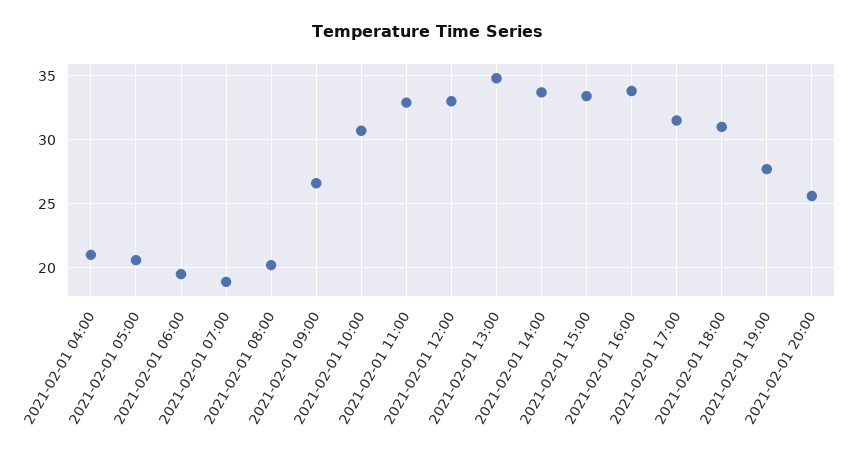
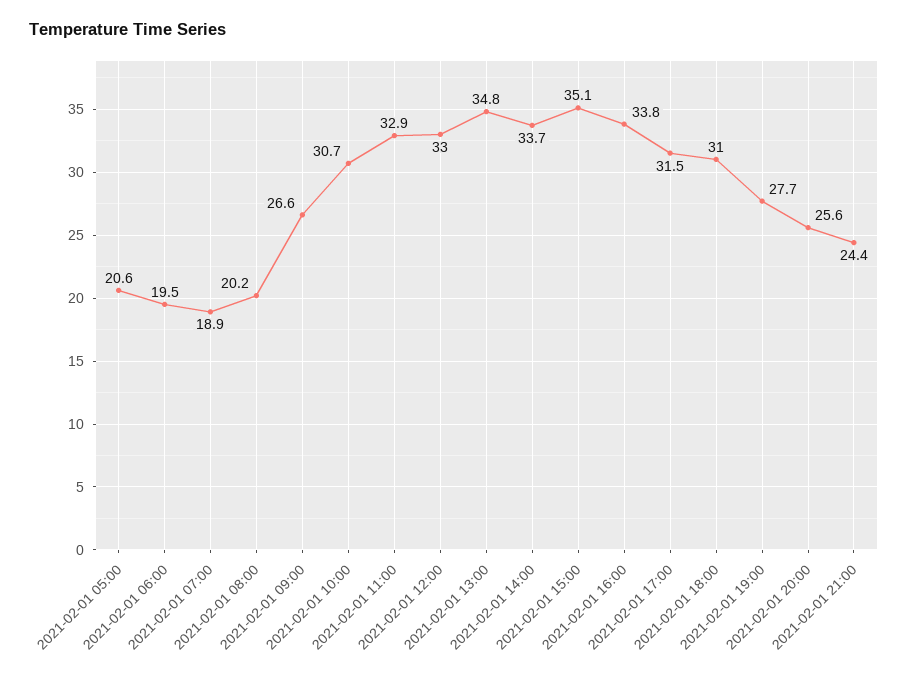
2021-02-01 04:00: 21 -> none
2021-02-01 15:00: 33.5 -> 35.1
2021-02-01 21:00: none -> 24.4

